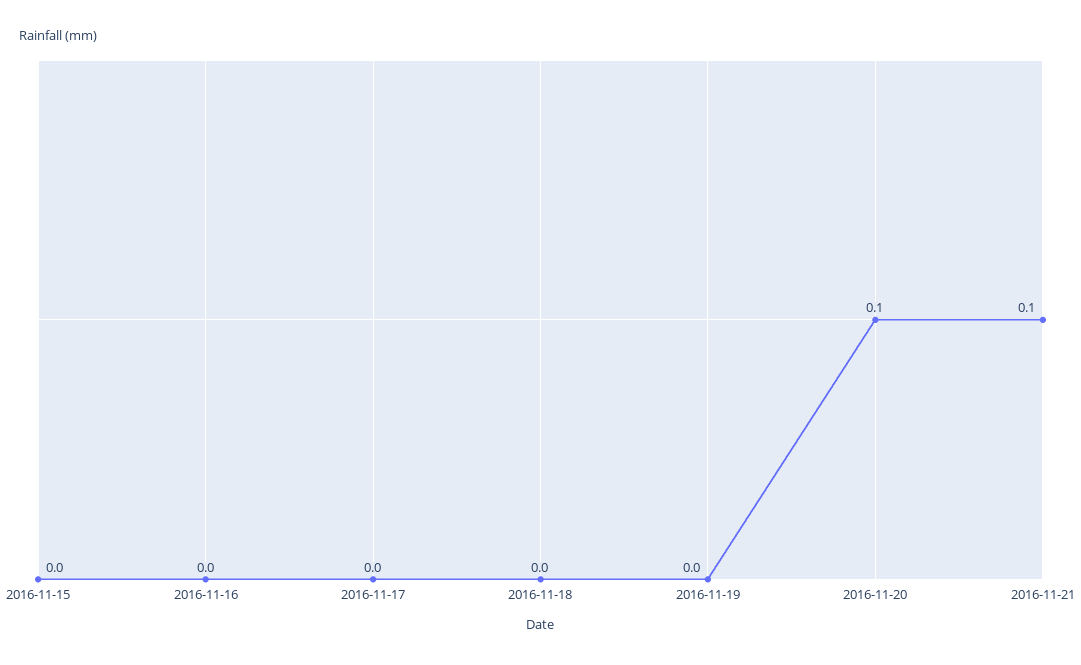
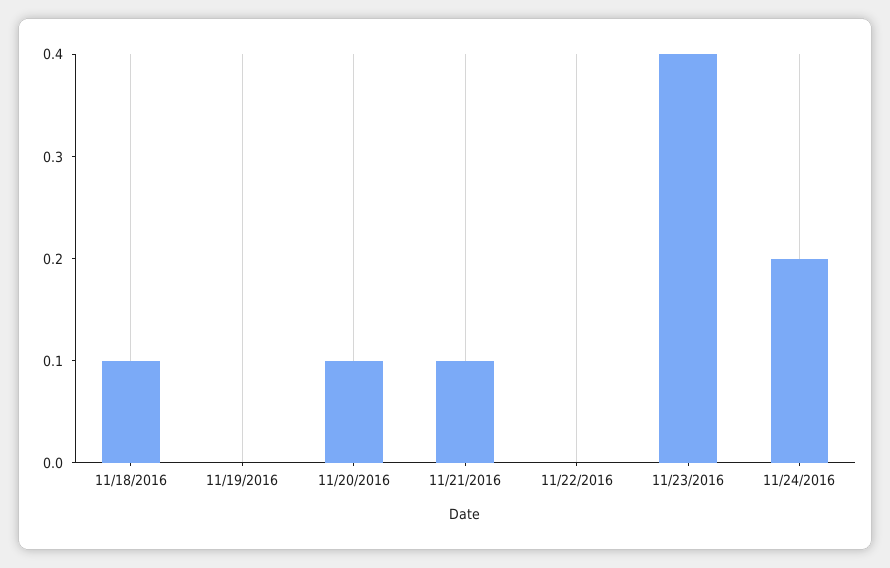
2016-11-15: 0 -> none
2016-11-16: 0 -> none
2016-11-17: 0 -> none
2016-11-18: 0 -> 0.1
11/22/2016: none -> 0
11/23/2016: none -> 0.4
11/24/2016: none -> 0.2

